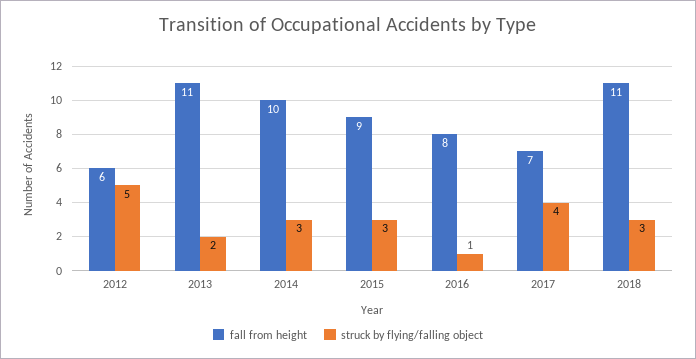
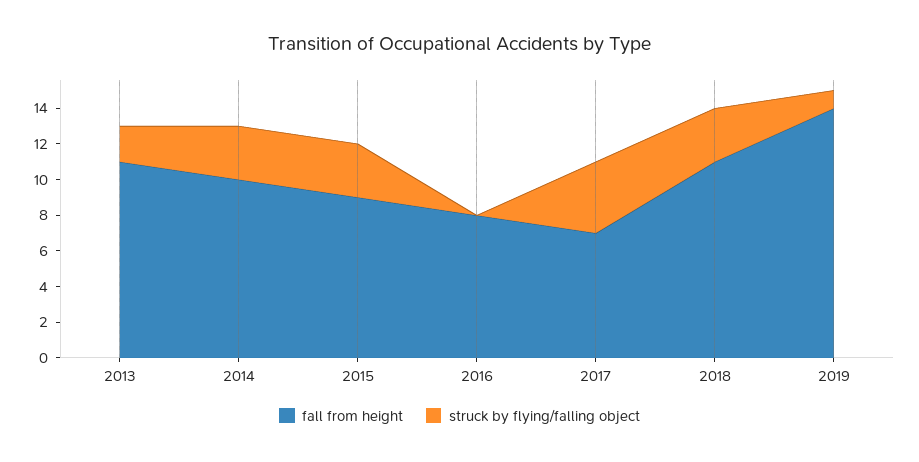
fall from height, 2012: 6 -> none
struck by flying/falling object, 2012: 5 -> none
struck by flying/falling object, 2016: 1 -> 0
fall from height, 2019: none -> 14
struck by flying/falling object, 2019: none -> 1

